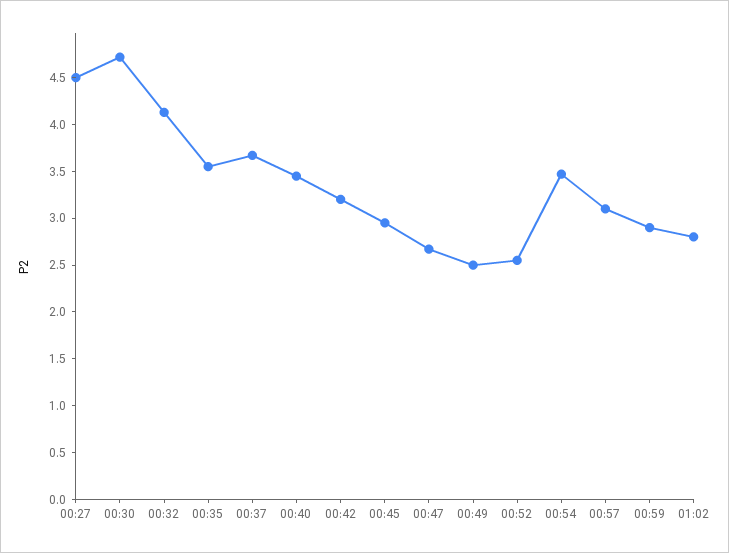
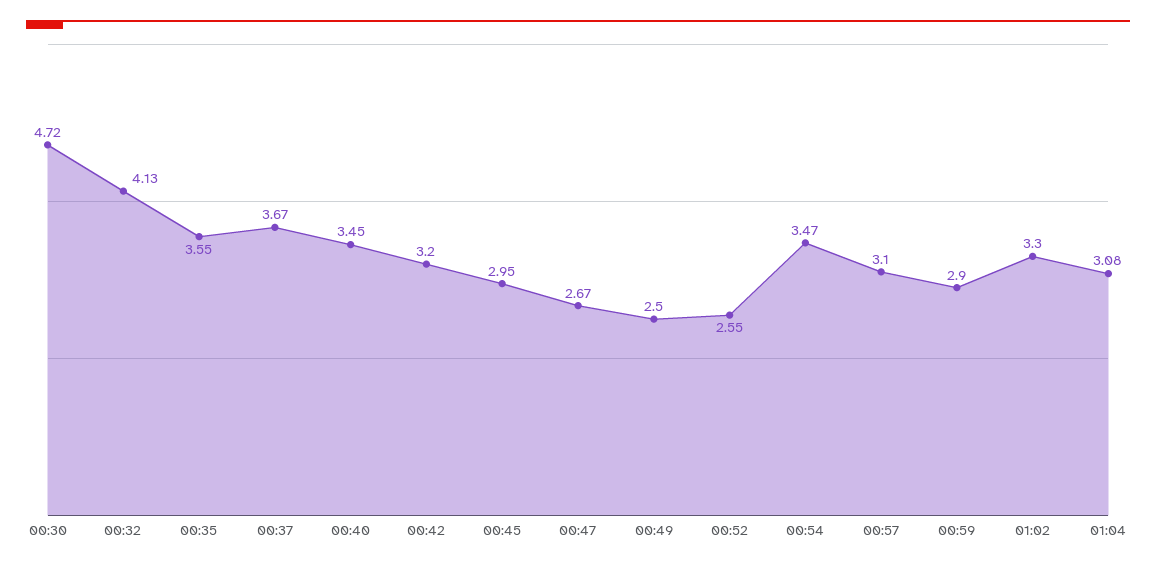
00:27: 4.5 -> none
01:02: 2.8 -> 3.3
01:04: none -> 3.08

